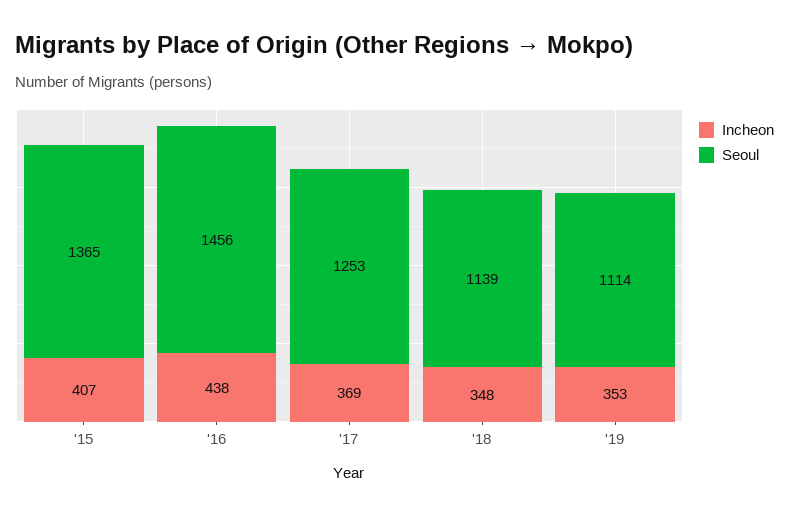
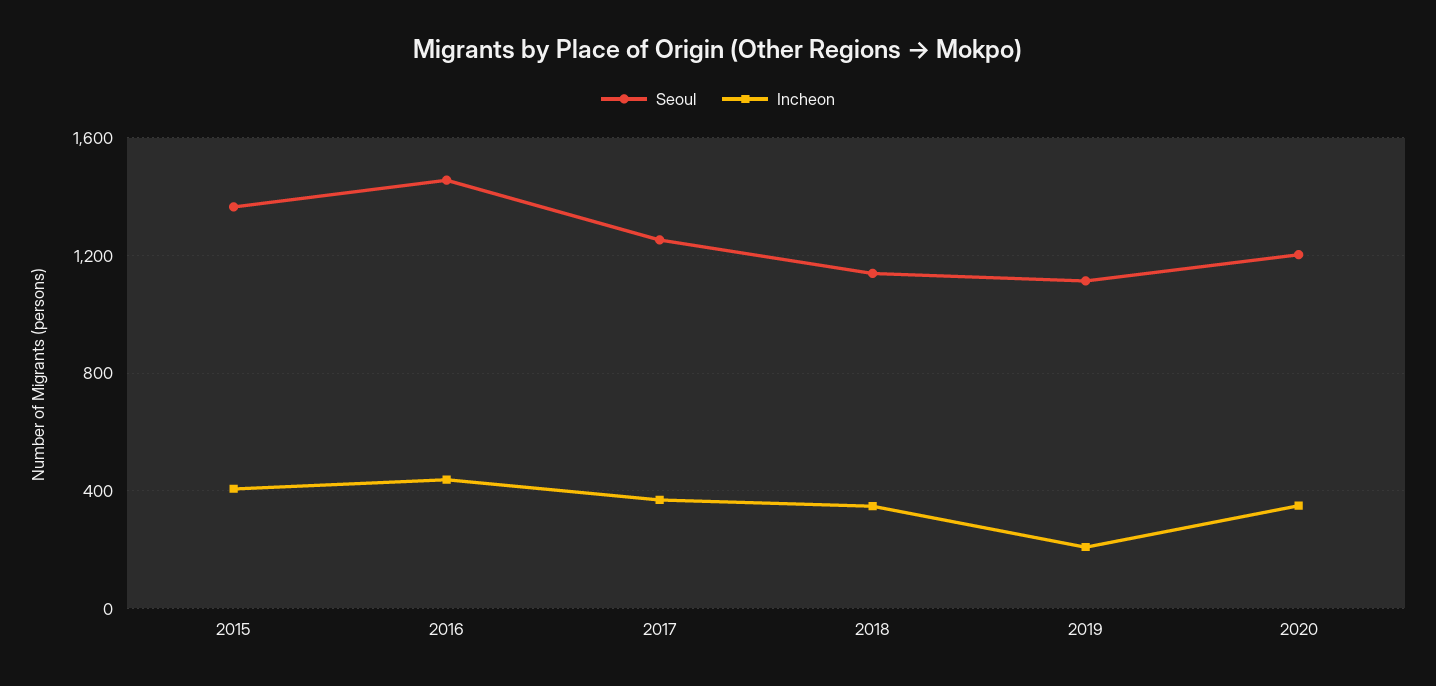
Incheon, '19: 353 -> 200
Seoul, 2020: none -> 1200
Incheon, 2020: none -> 350

